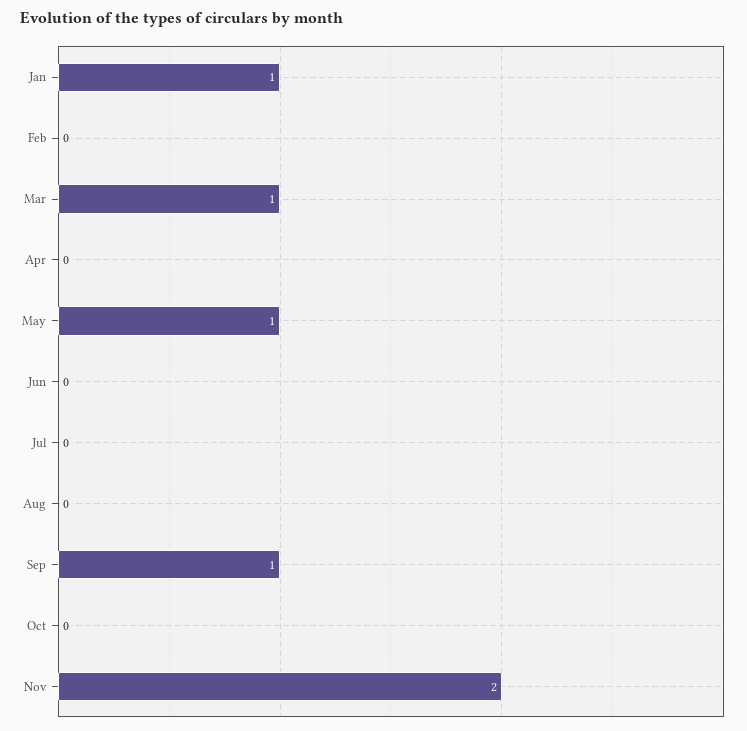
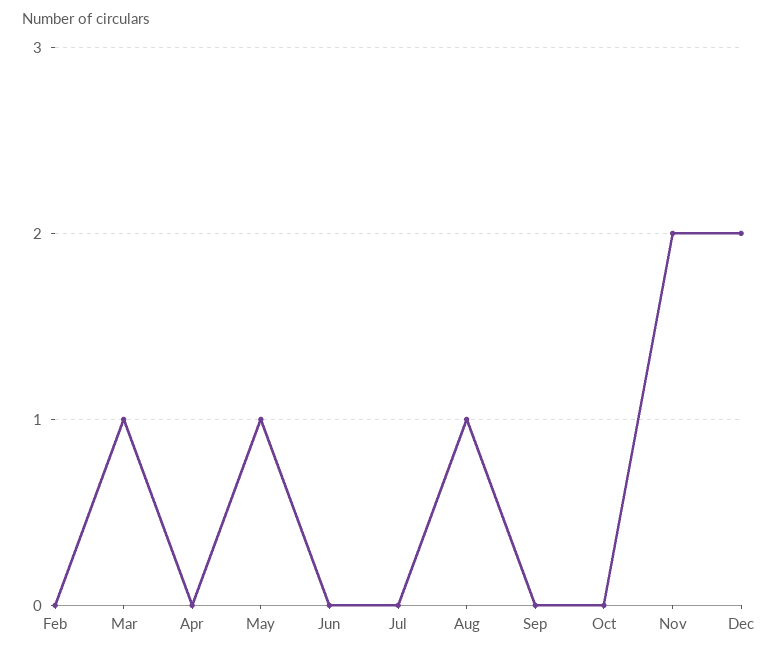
Jan: 1 -> none
Aug: 0 -> 1
Sep: 1 -> 0
Dec: none -> 2

